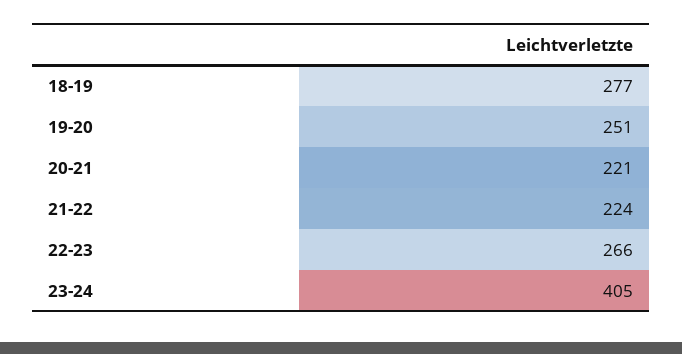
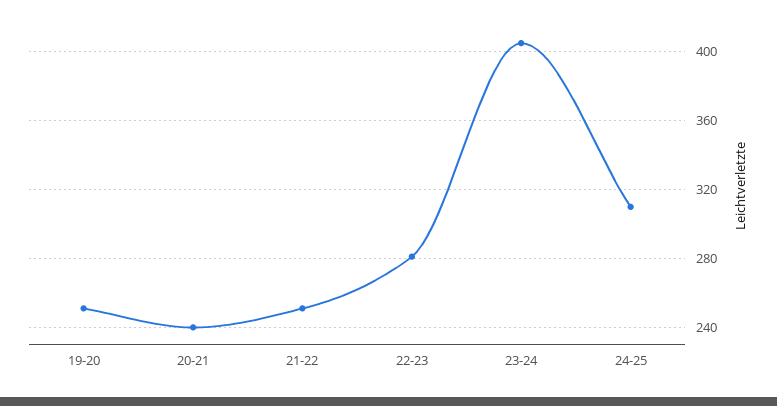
18-19: 277 -> none
20-21: 221 -> 240
21-22: 224 -> 250
22-23: 266 -> 280
24-25: none -> 310

